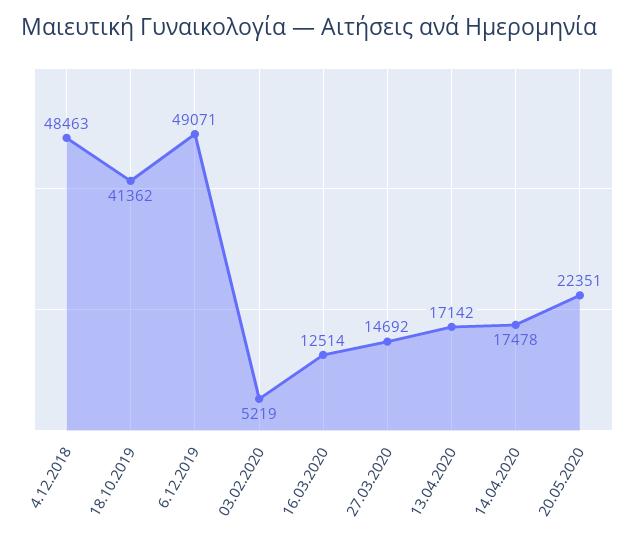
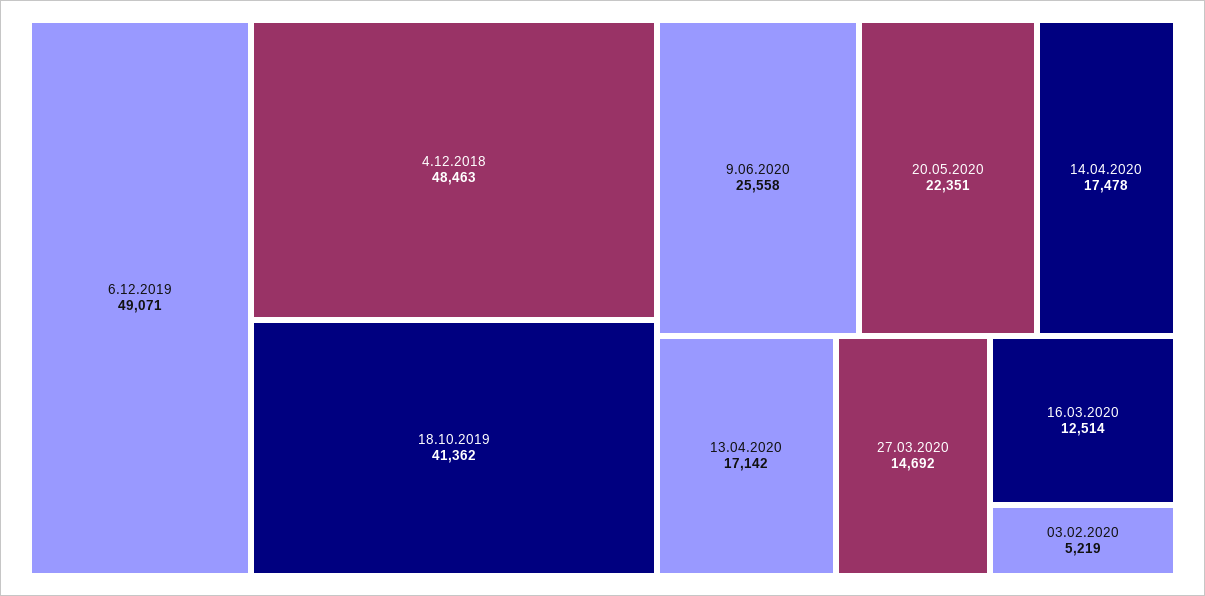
9.06.2020: none -> 25558

